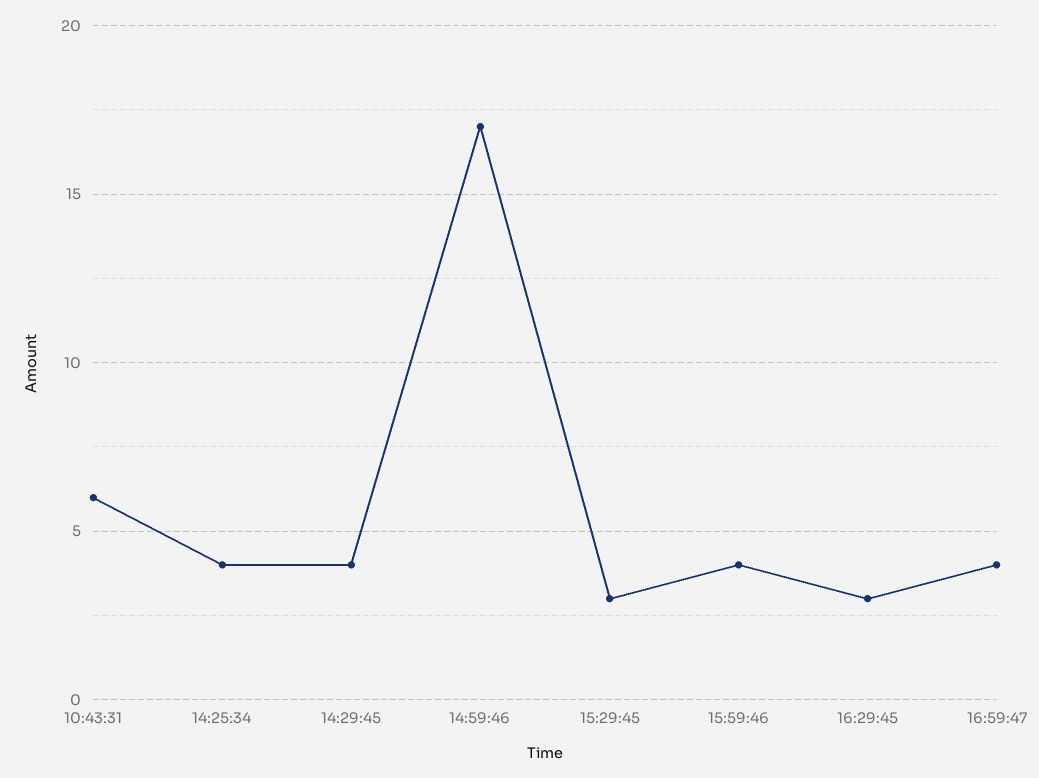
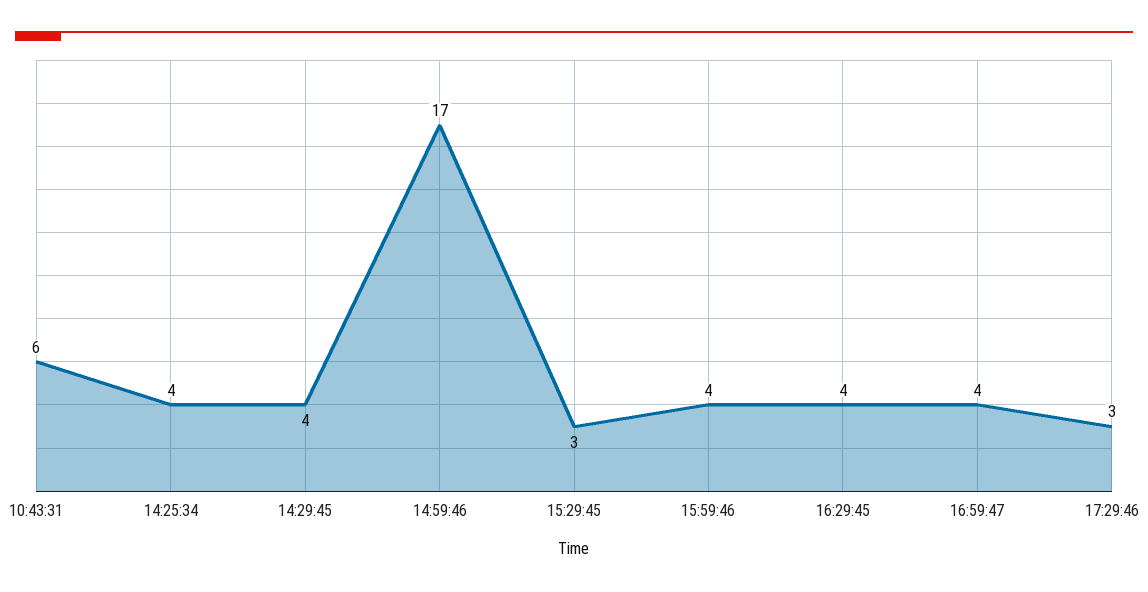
16:29:45: 3 -> 4
17:29:46: none -> 3

